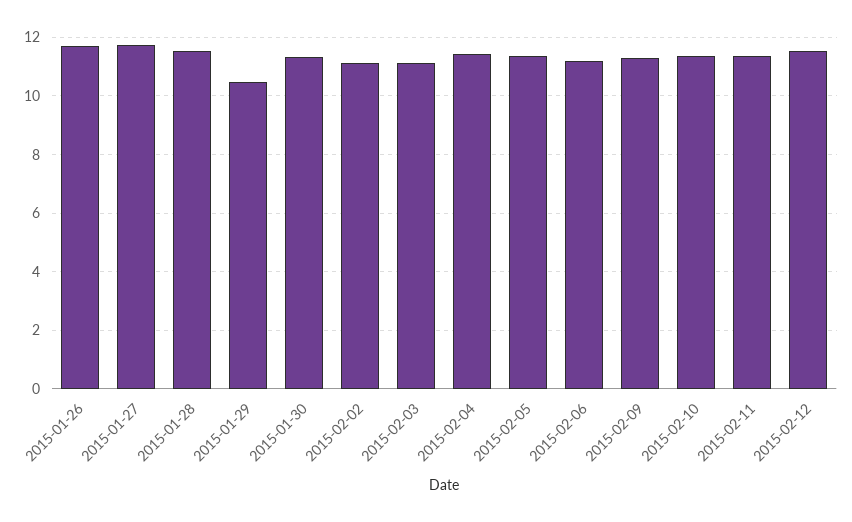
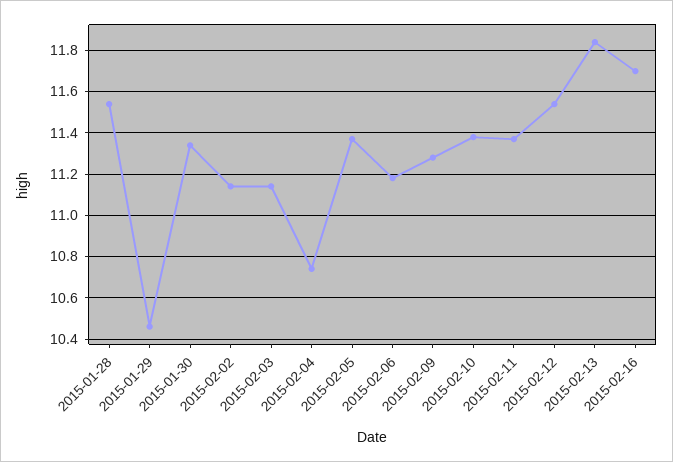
2015-01-26: 11.75 -> none
2015-01-27: 11.75 -> none
2015-02-04: 11.5 -> 10.75
2015-02-13: none -> 11.85
2015-02-16: none -> 11.7

